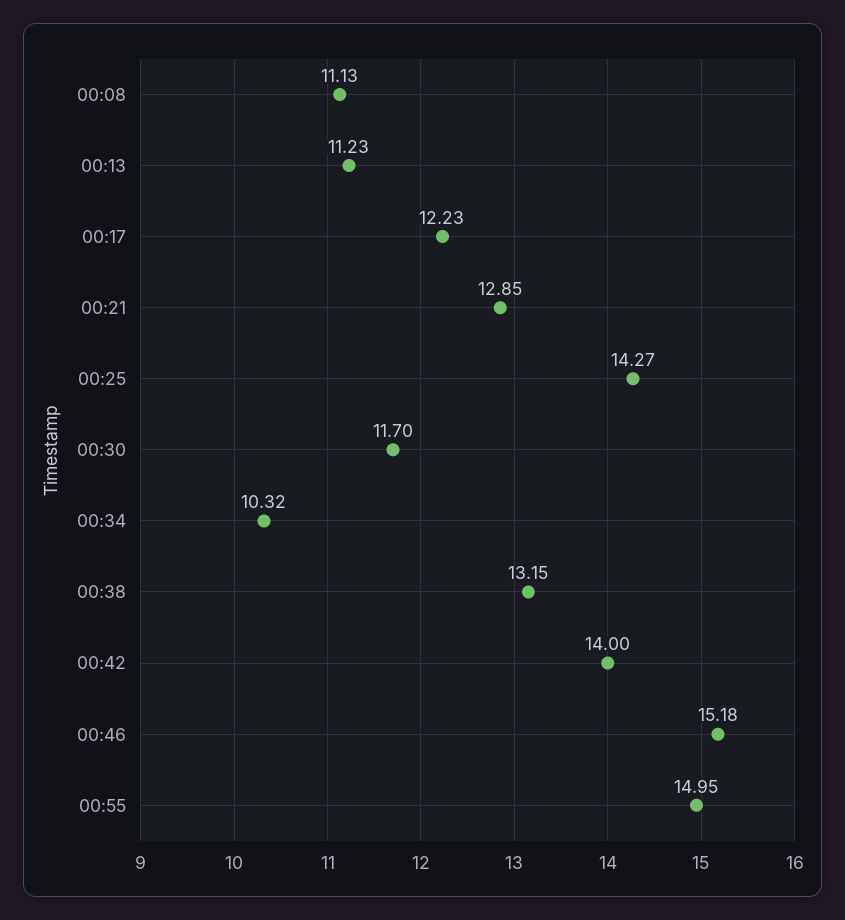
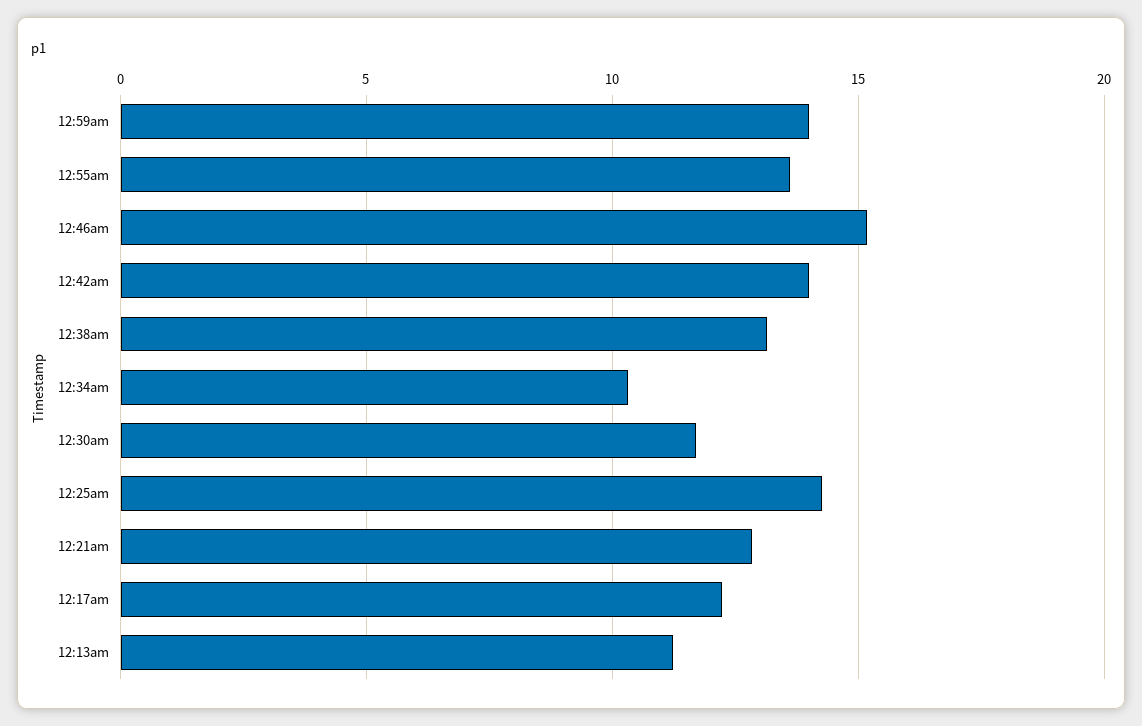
00:08: 11.13 -> none
00:55: 14.95 -> 13.5
12:59am: none -> 14

